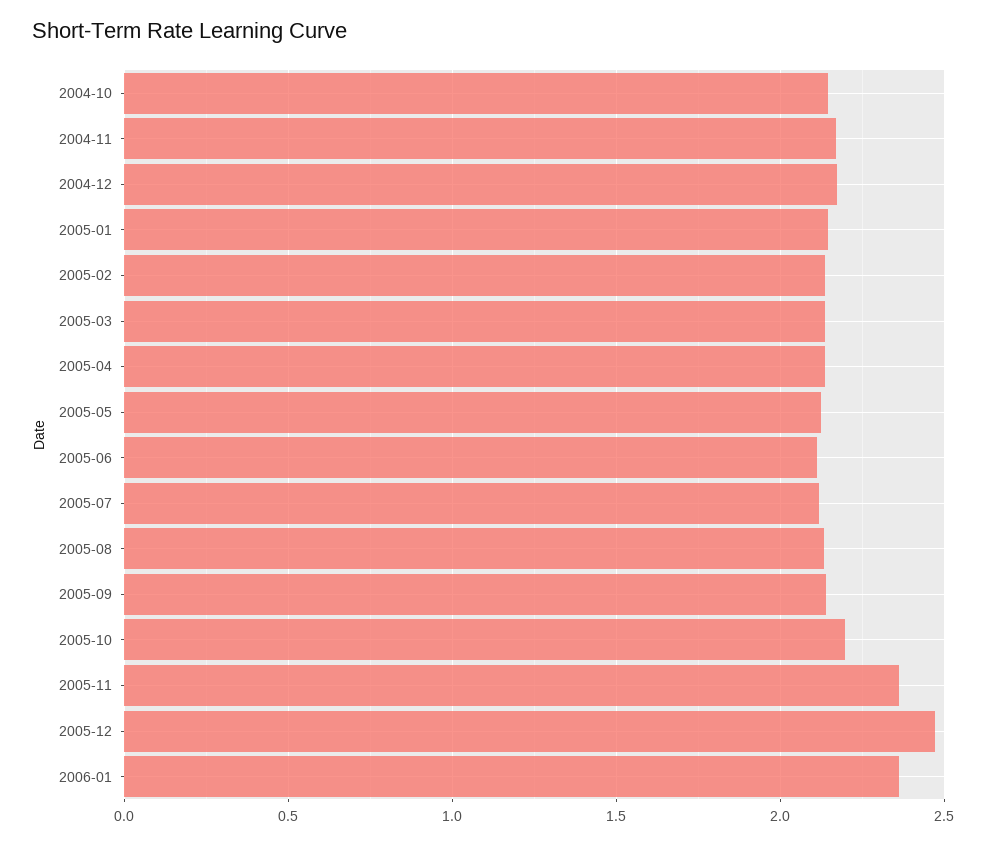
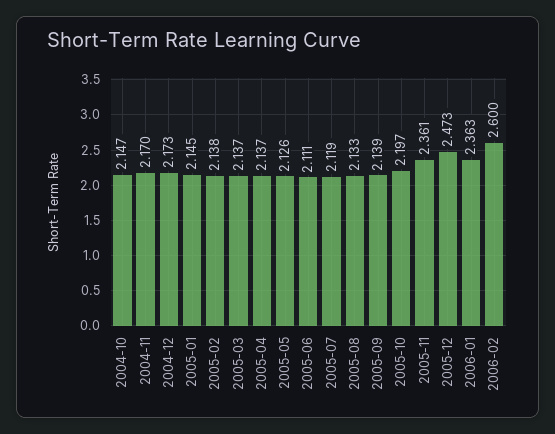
2006-02: none -> 2.6

